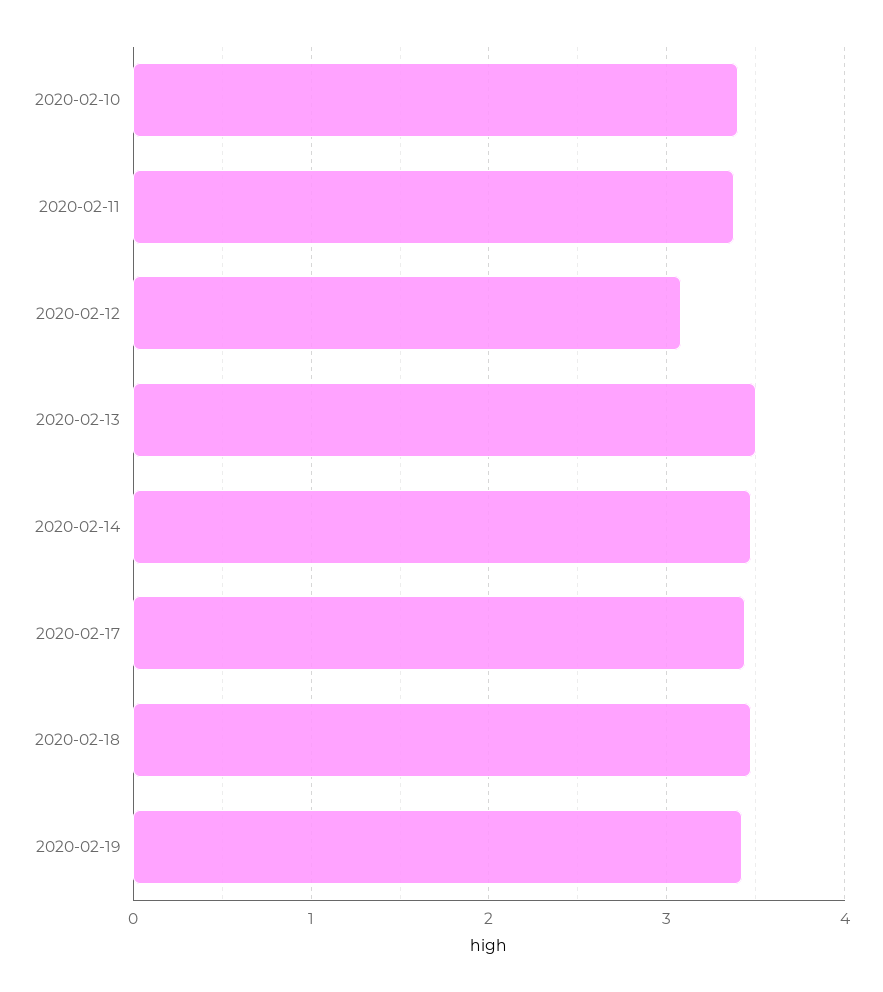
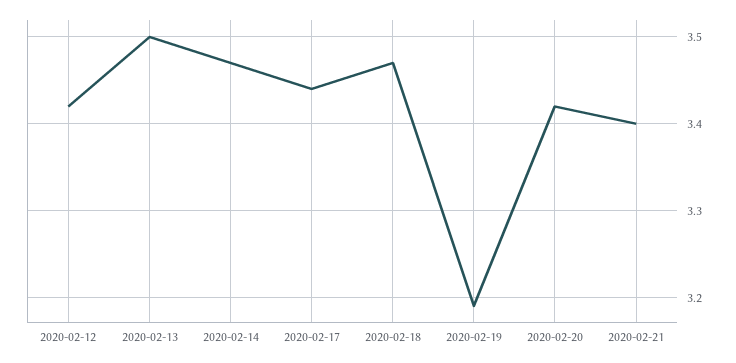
2020-02-10: 3.4 -> none
2020-02-11: 3.4 -> none
2020-02-12: 3.1 -> 3.42
2020-02-19: 3.4 -> 3.19
2020-02-20: none -> 3.42
2020-02-21: none -> 3.4

